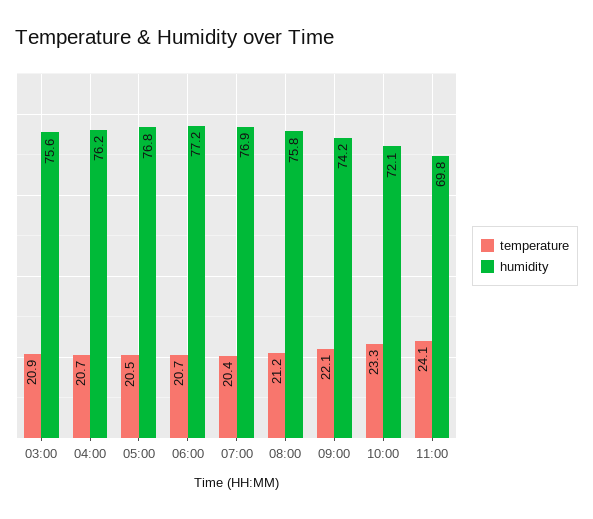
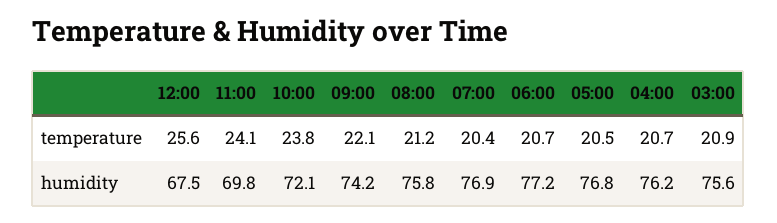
temperature, 10:00: 23.3 -> 23.8
temperature, 12:00: none -> 25.6
humidity, 12:00: none -> 67.5

